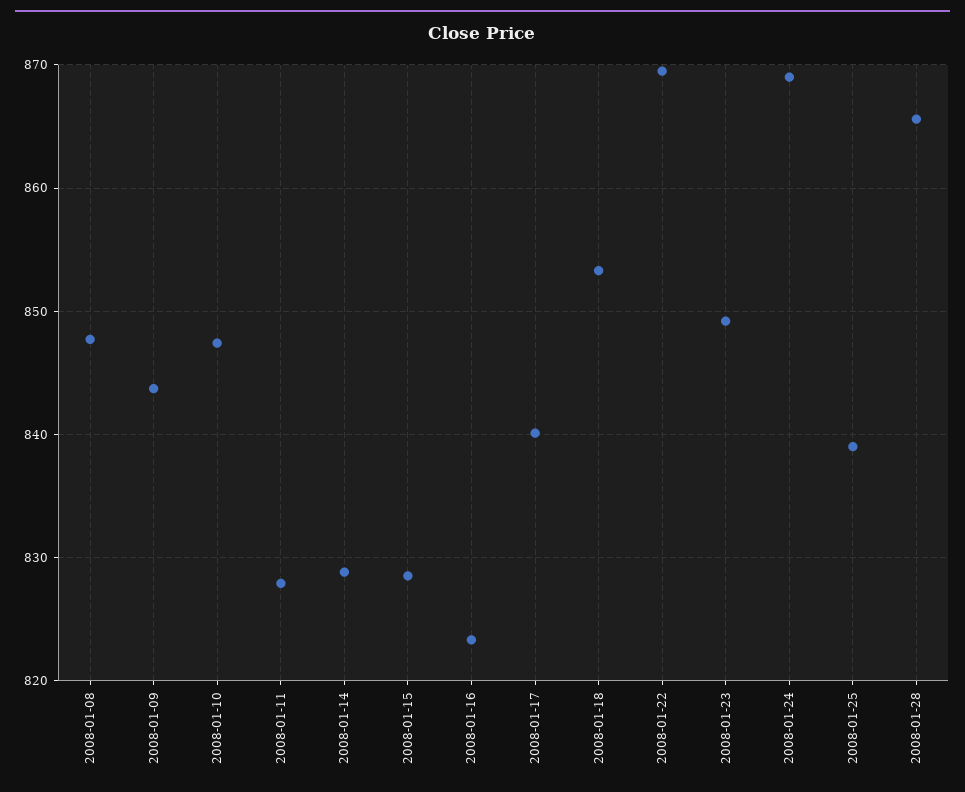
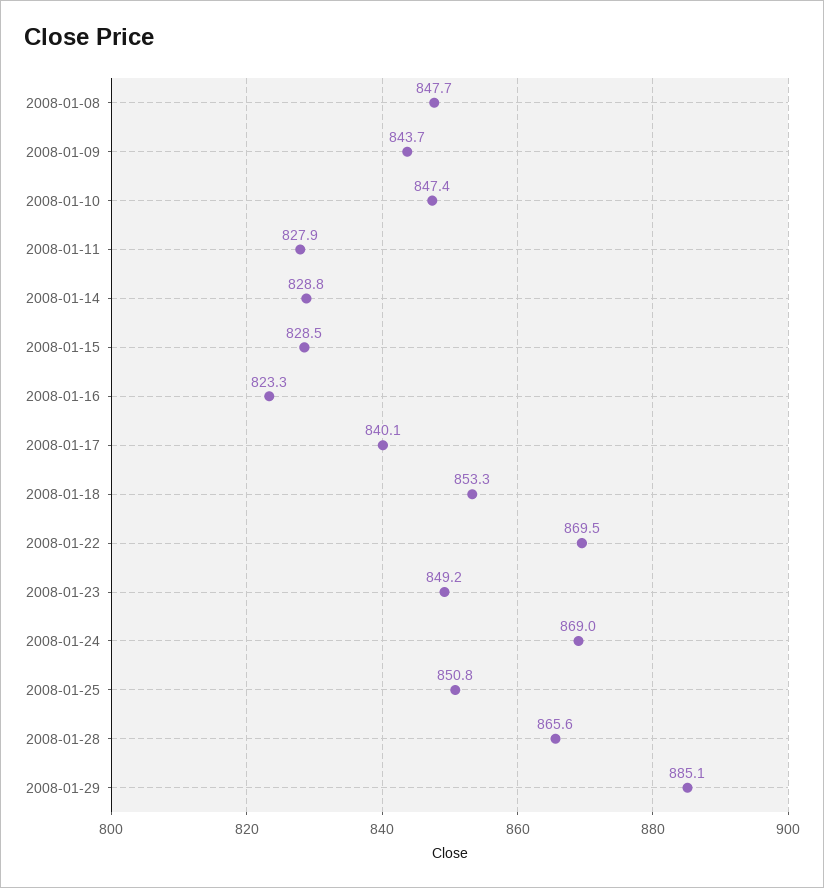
2008-01-25: 839 -> 850.8
2008-01-29: none -> 885.1

